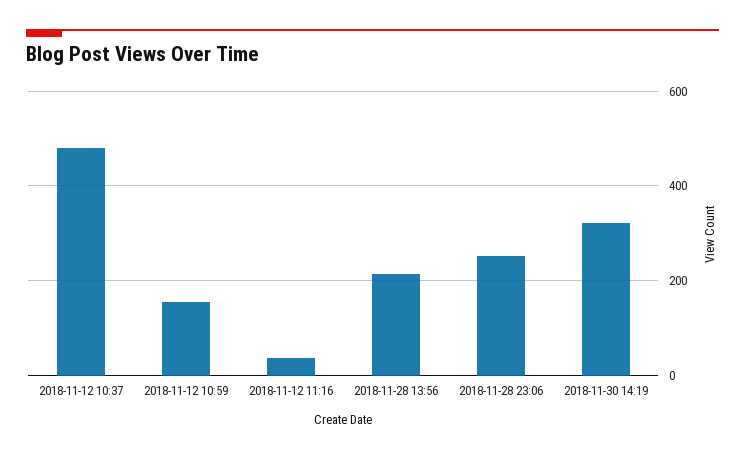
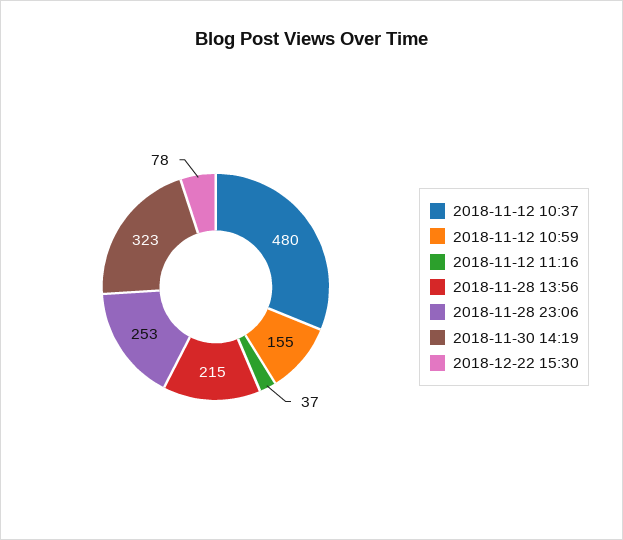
2018-12-22 15:30: none -> 78

